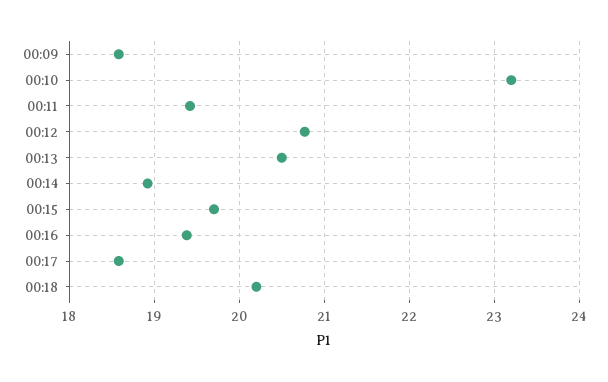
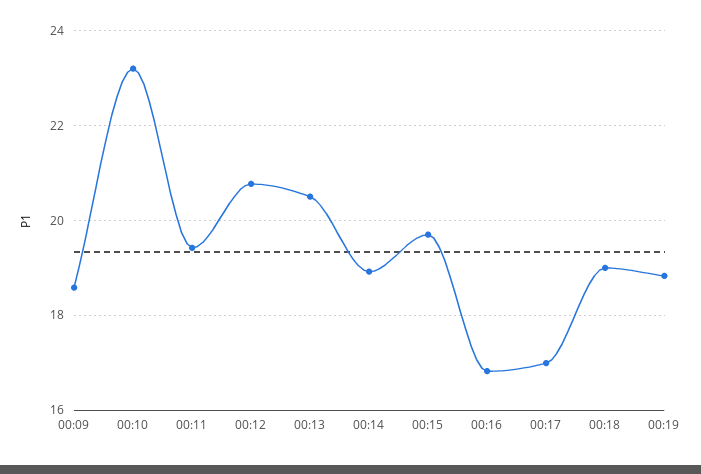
00:16: 19.4 -> 16.8
00:17: 18.6 -> 17
00:18: 20.2 -> 19
00:19: none -> 18.8

